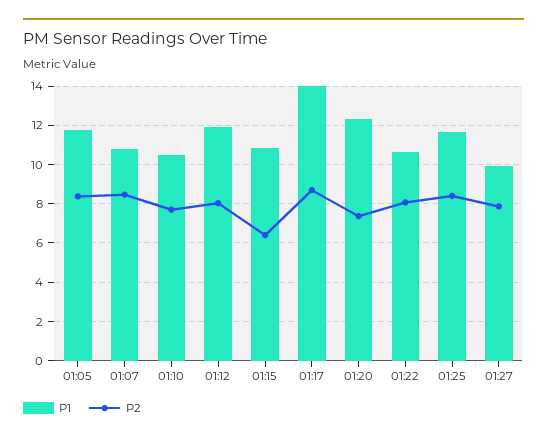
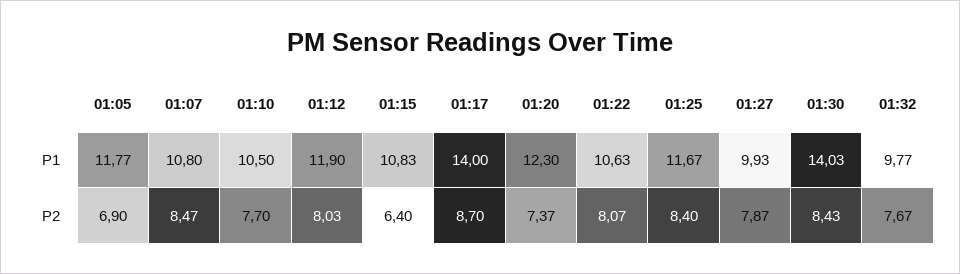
P2, 01:05: 8.5 -> 6.9
P1, 01:30: none -> 14.03
P1, 01:32: none -> 9.77
P2, 01:30: none -> 8.43
P2, 01:32: none -> 7.67

